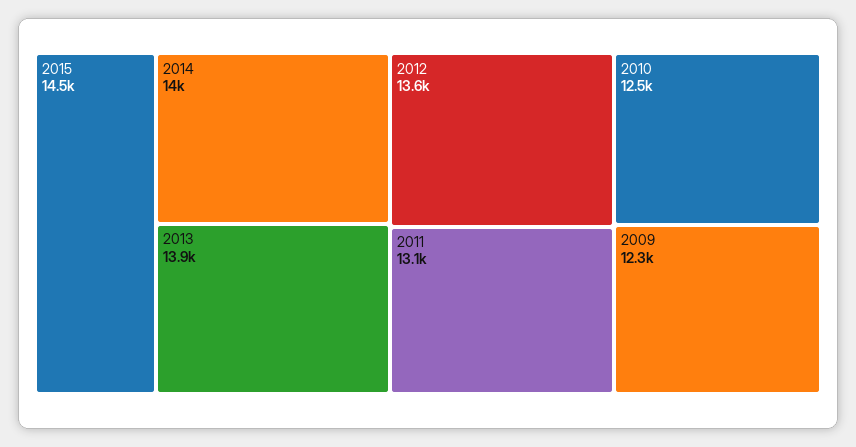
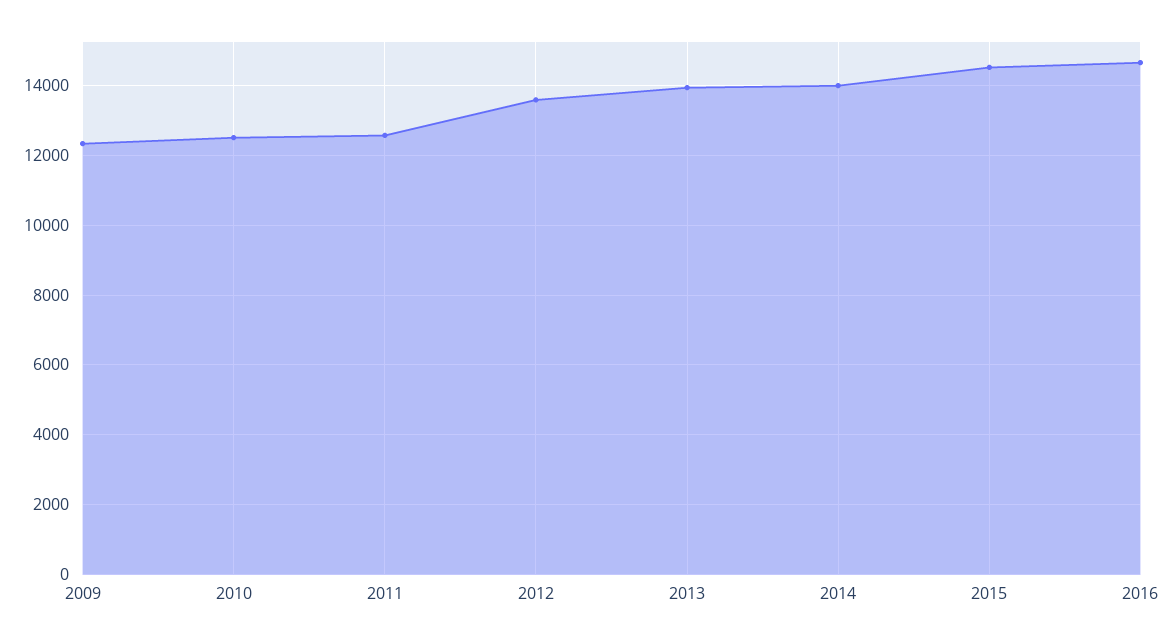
2011: 13100 -> 12600
2016: none -> 14600

